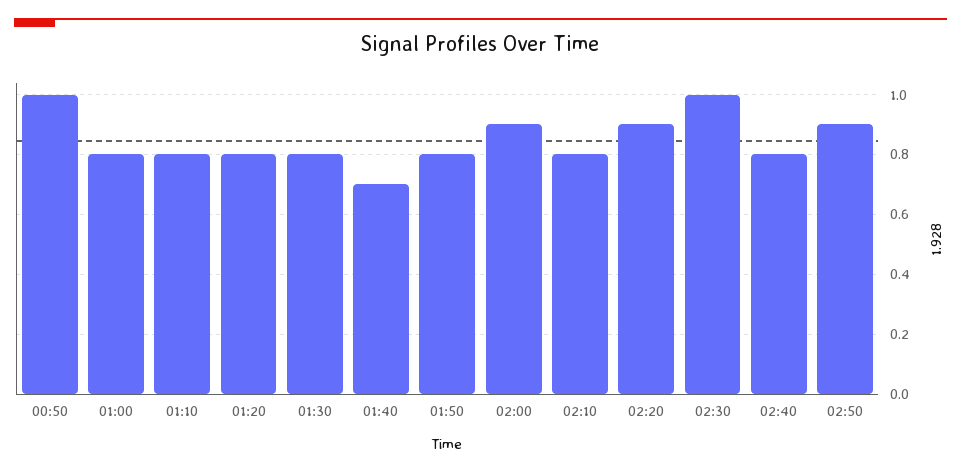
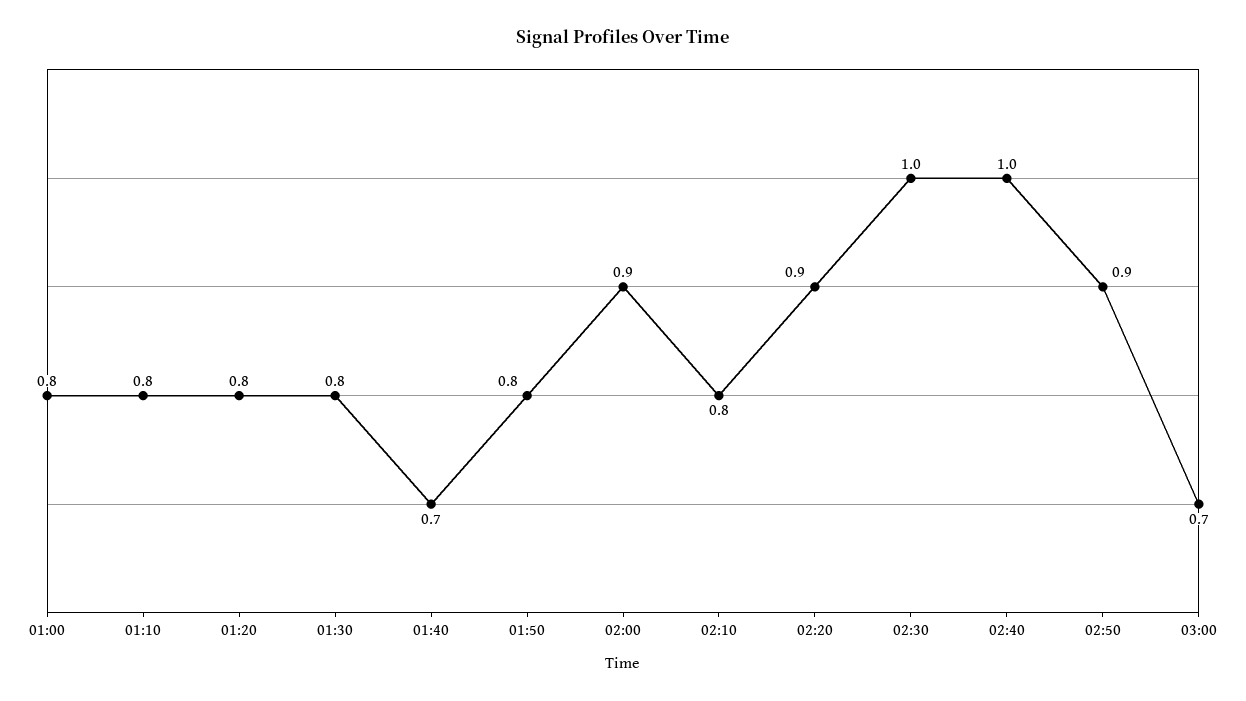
00:50: 1 -> none
02:40: 0.8 -> 1
03:00: none -> 0.7

